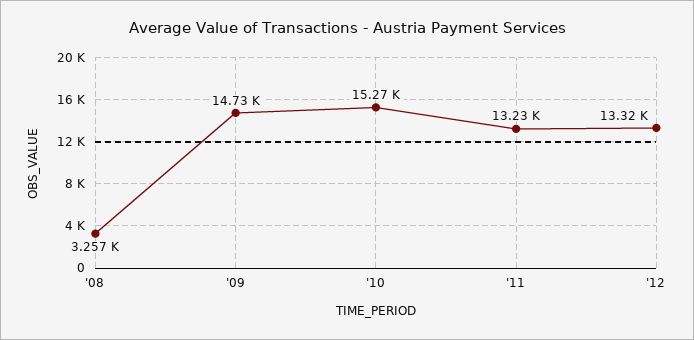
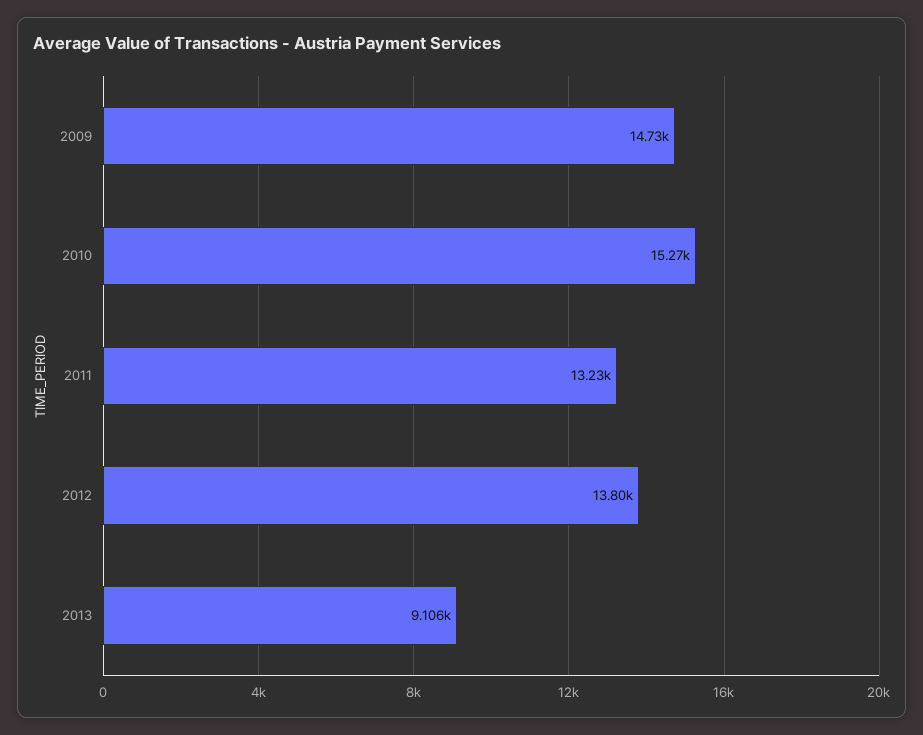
'08: 3257 -> none
'12: 13320 -> 13800
2013: none -> 9106

